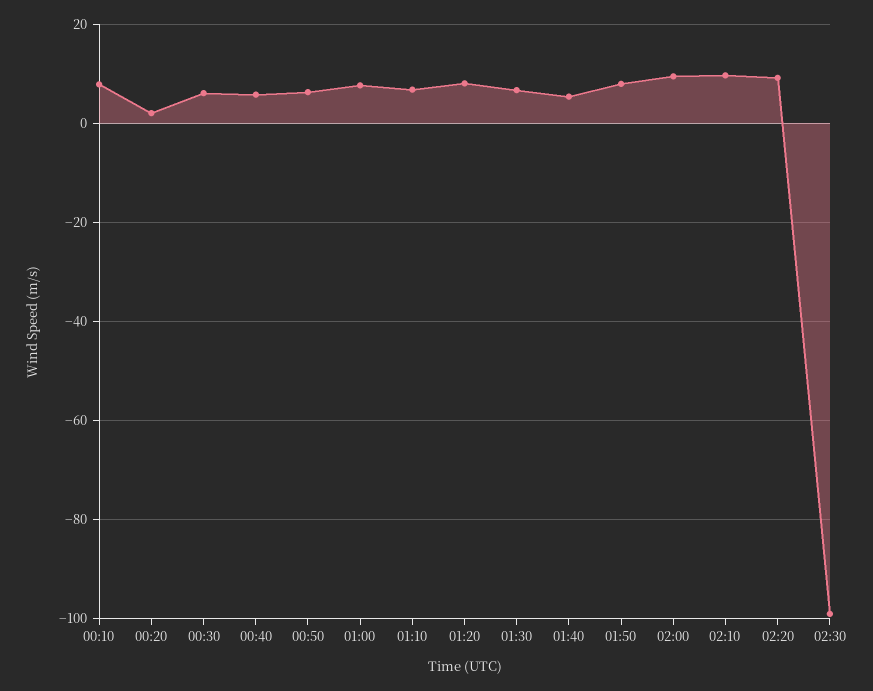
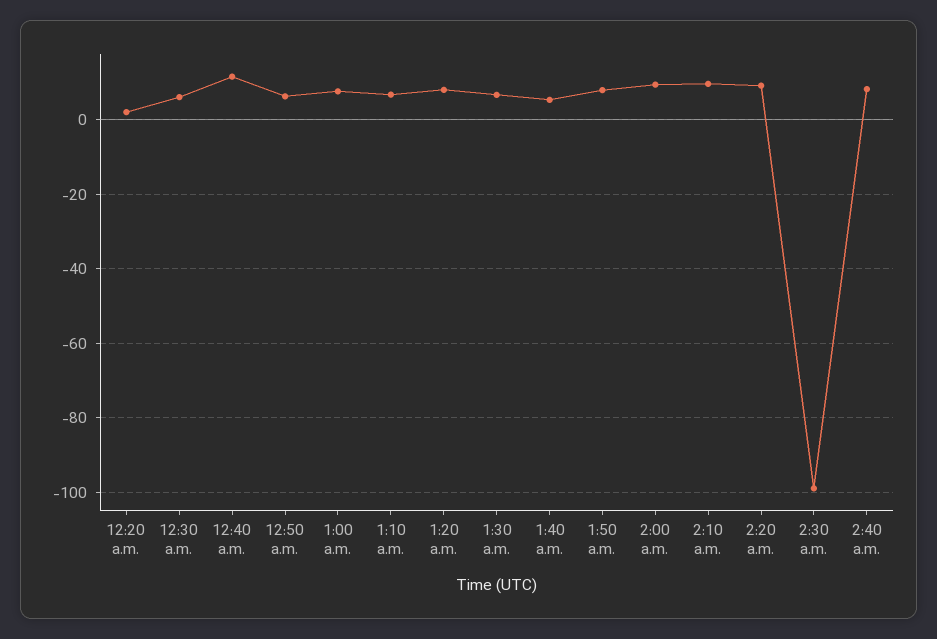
00:10: 8 -> none
00:40: 6 -> 12
2:40 a.m.: none -> 8

